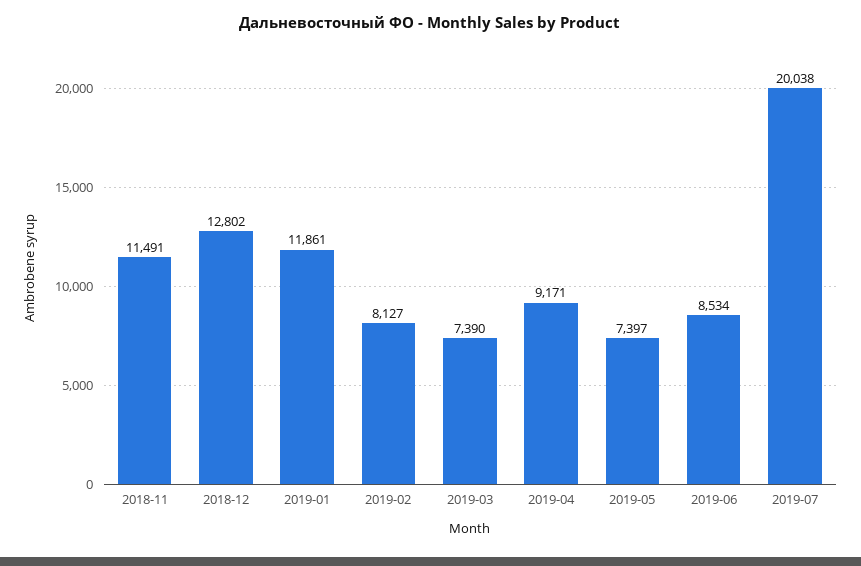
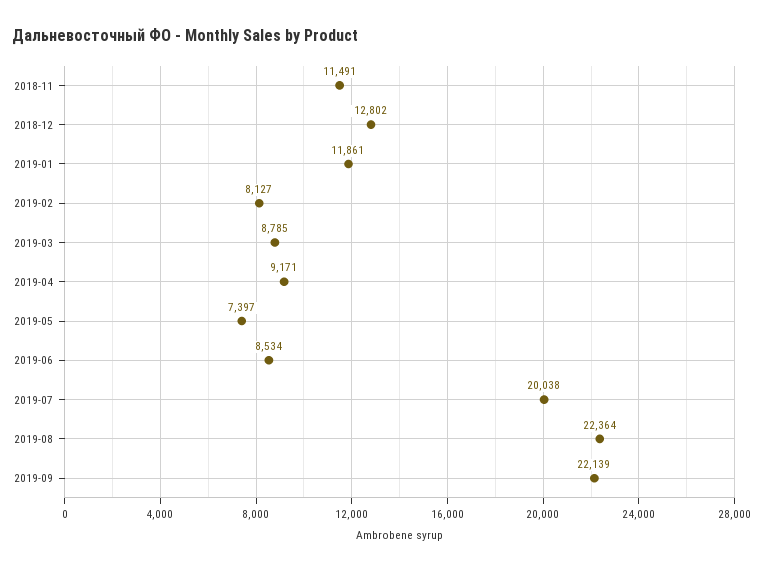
2019-03: 7390 -> 8785
2019-08: none -> 22364
2019-09: none -> 22139

